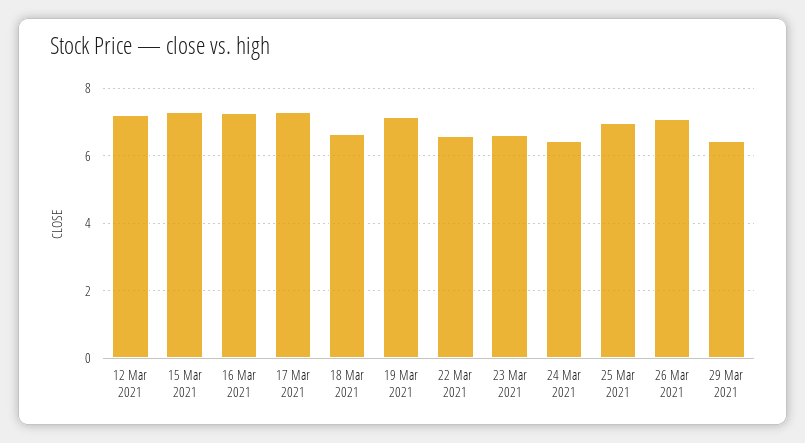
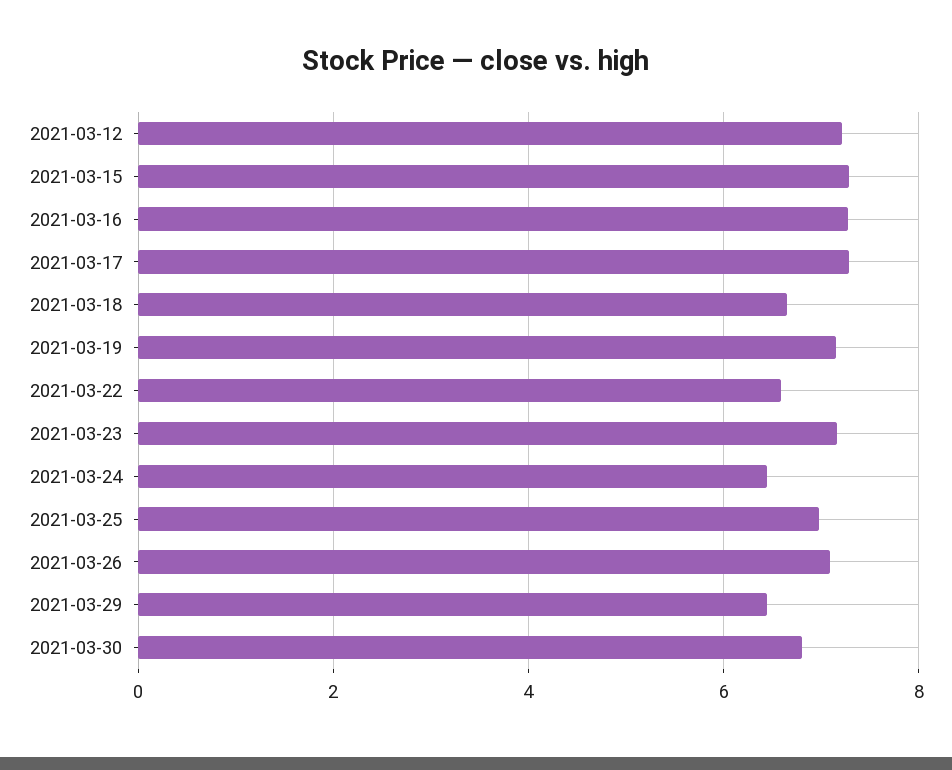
23 Mar 2021: 6.6 -> 7.2
2021-03-30: none -> 6.8

